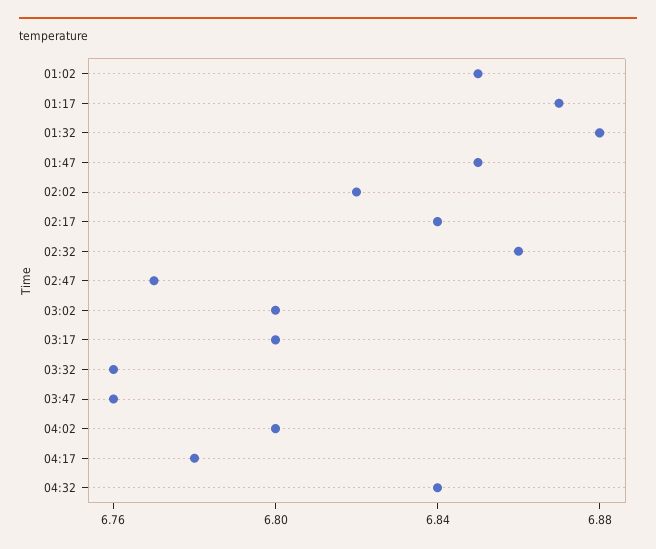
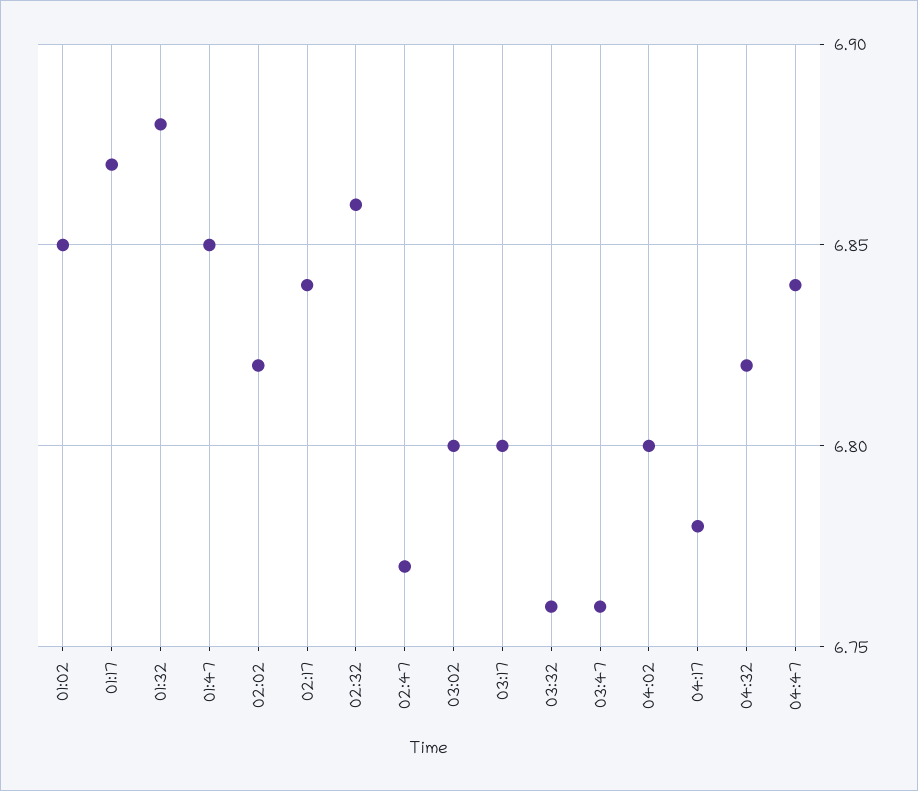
04:32: 6.84 -> 6.82
04:47: none -> 6.84

